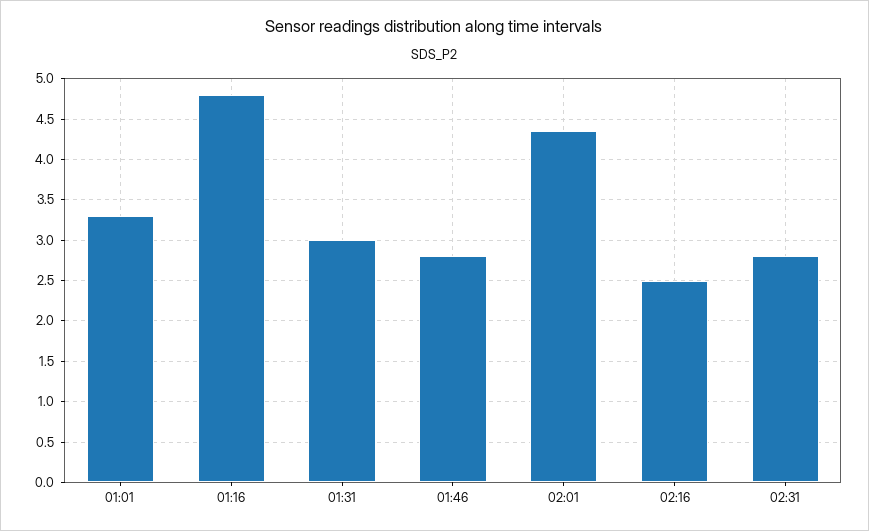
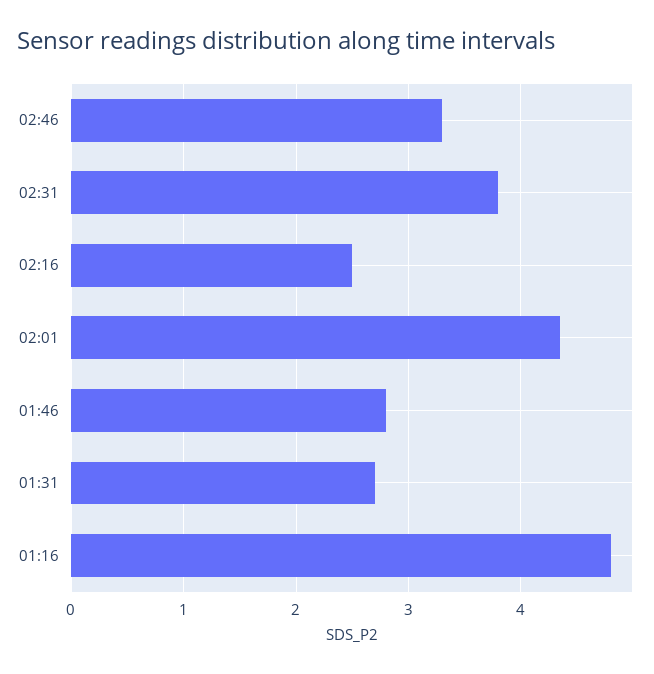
01:01: 3.3 -> none
01:31: 3 -> 2.7
02:31: 2.8 -> 3.8
02:46: none -> 3.3

